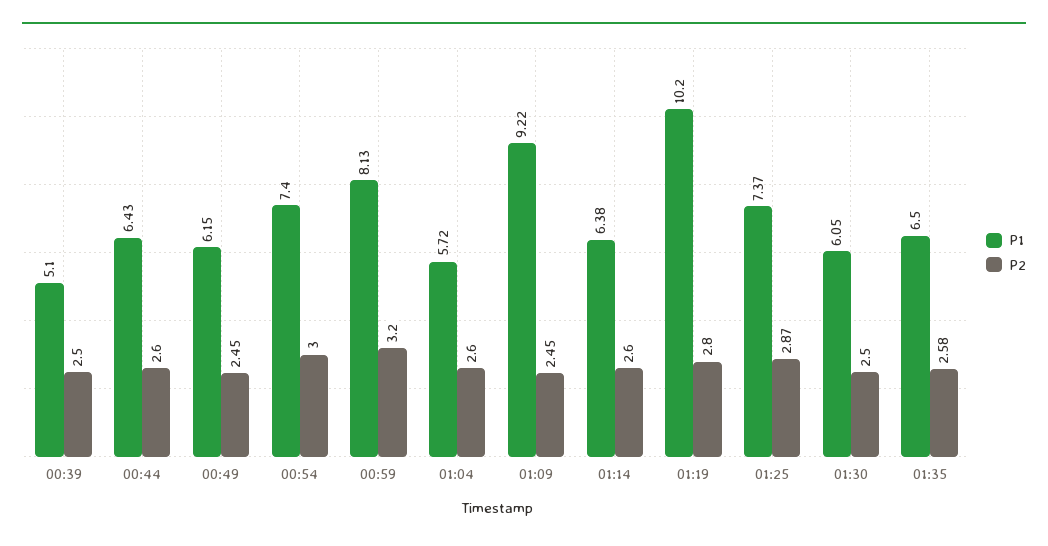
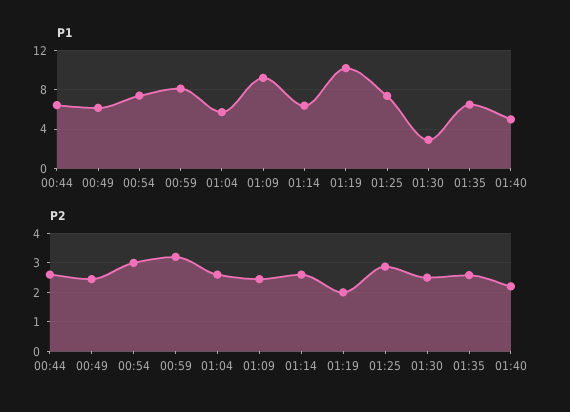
P1, 00:39: 5.1 -> none
P2, 00:39: 2.5 -> none
P2, 01:19: 2.8 -> 2
P1, 01:30: 6.05 -> 3
P1, 01:40: none -> 5
P2, 01:40: none -> 2.25

